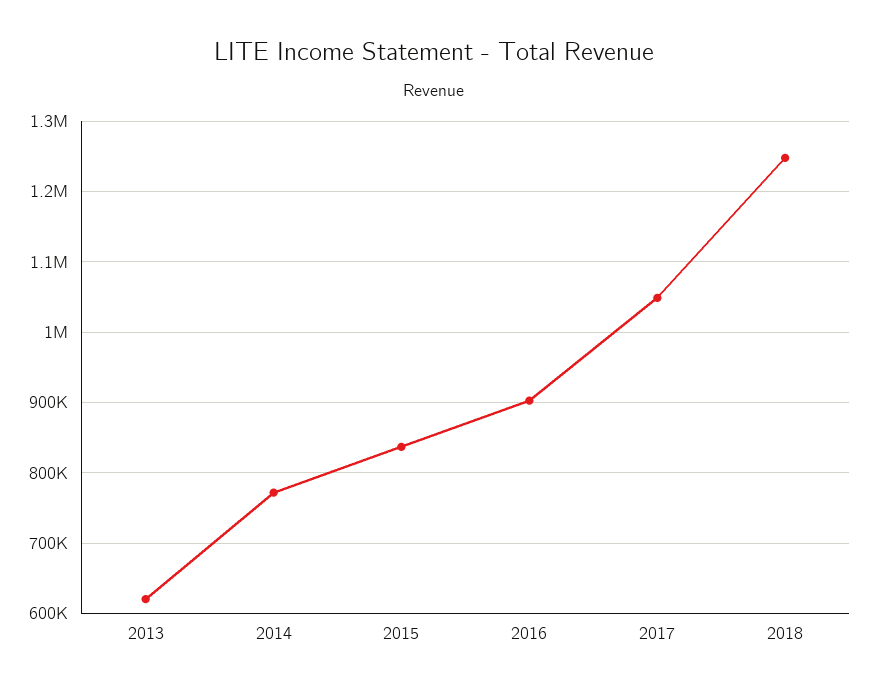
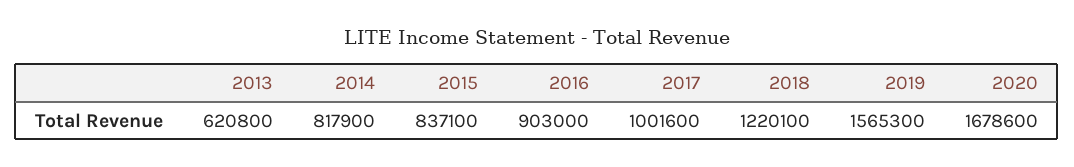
2014: 770000 -> 817900
2017: 1050000 -> 1001600
2018: 1250000 -> 1220100
2019: none -> 1565300
2020: none -> 1678600

